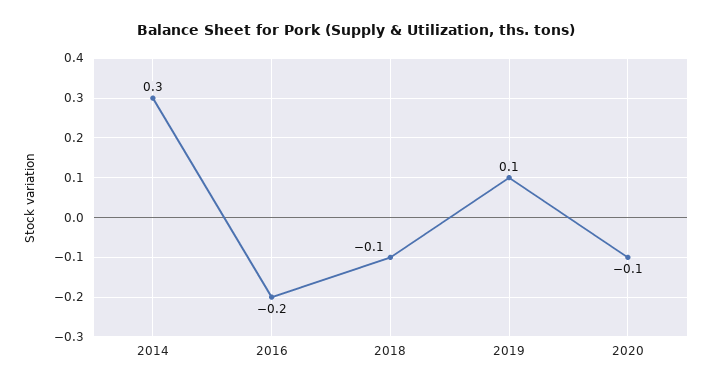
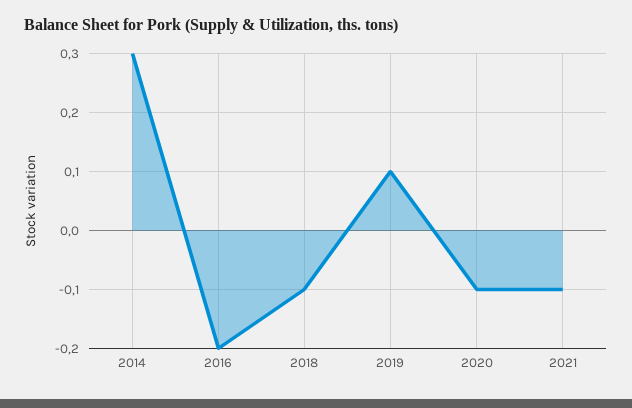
2021: none -> -0.1

